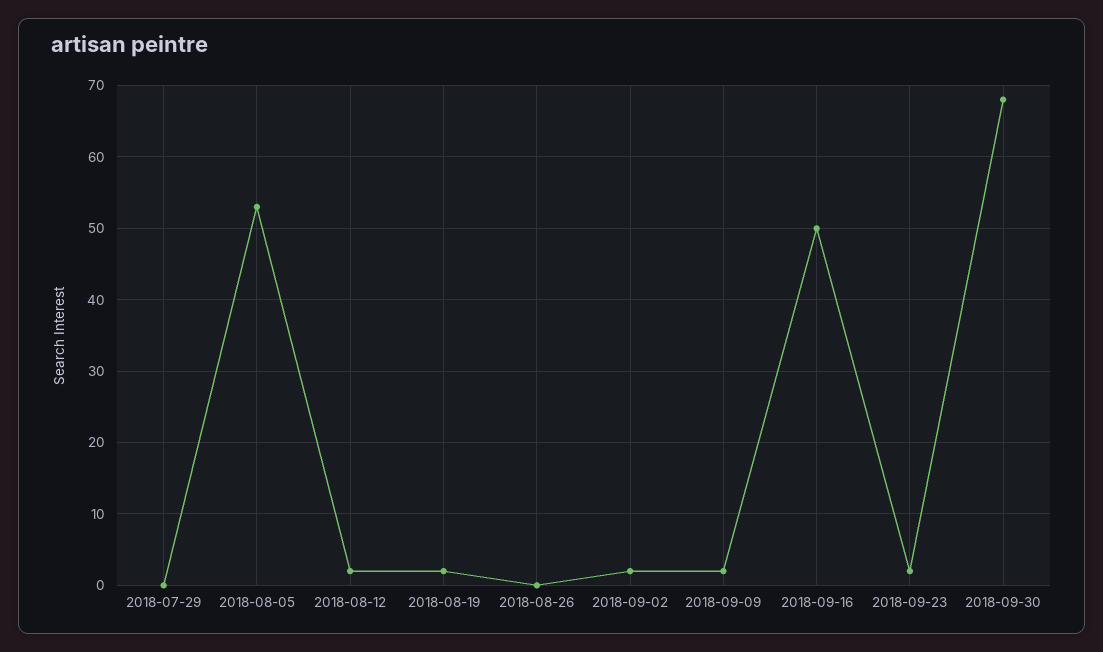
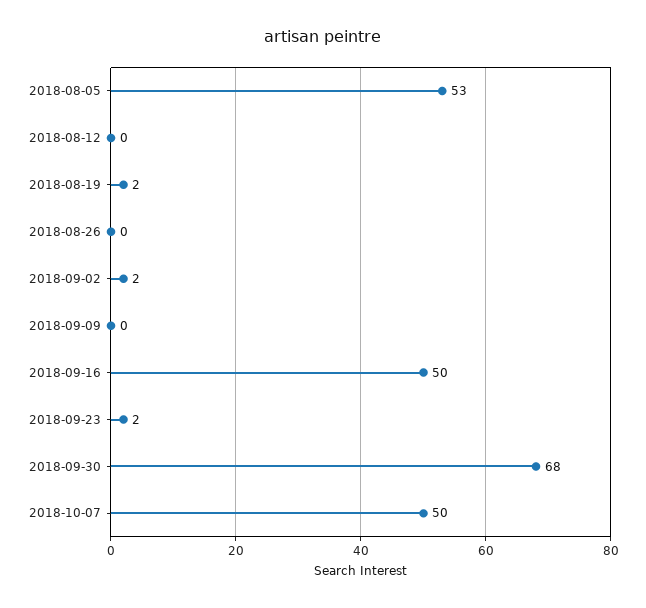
2018-07-29: 0 -> none
2018-08-12: 2 -> 0
2018-09-09: 2 -> 0
2018-10-07: none -> 50

